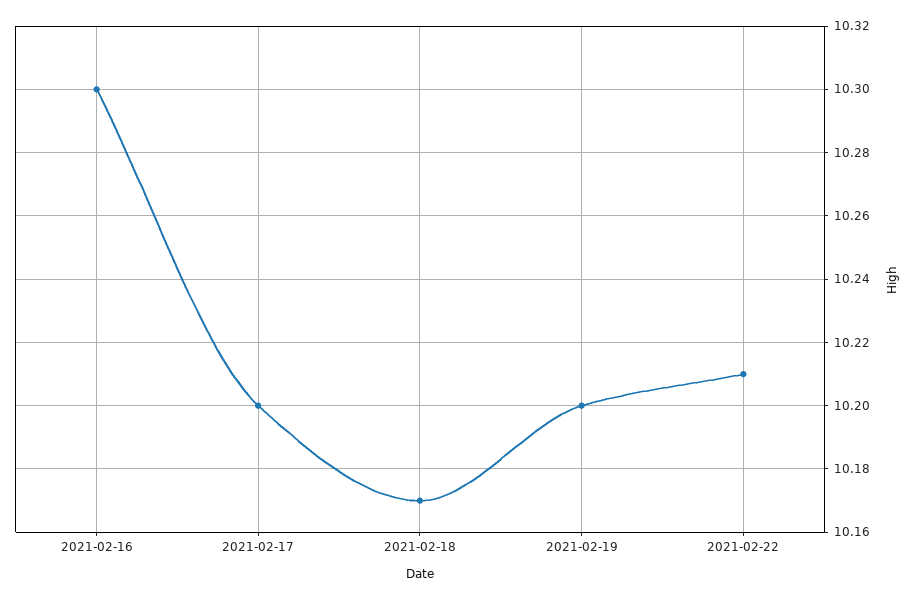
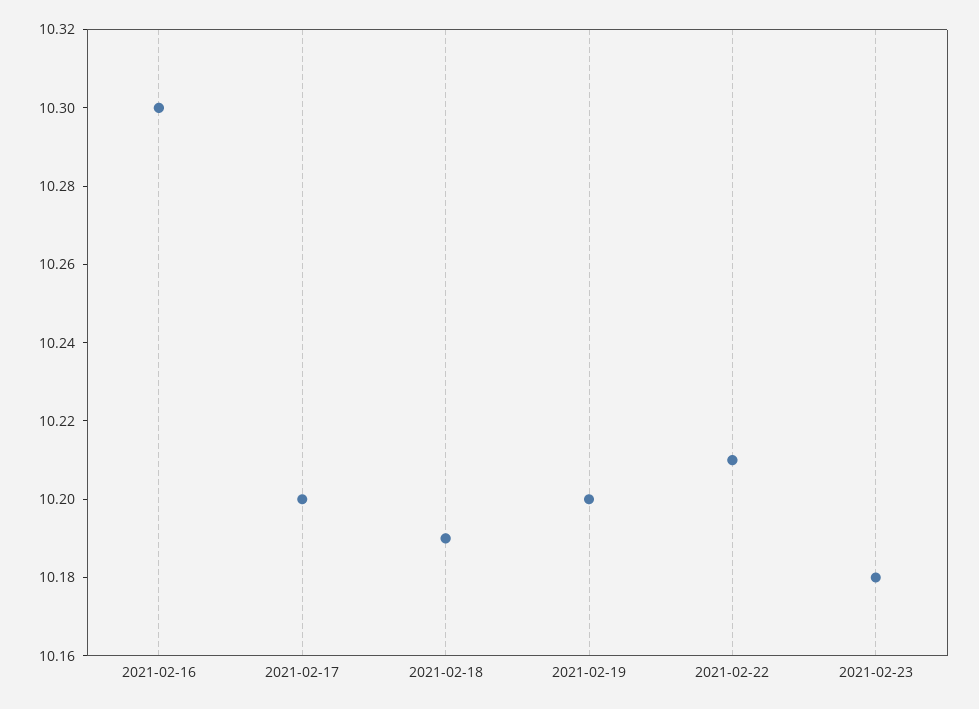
2021-02-18: 10.17 -> 10.19
2021-02-23: none -> 10.18

